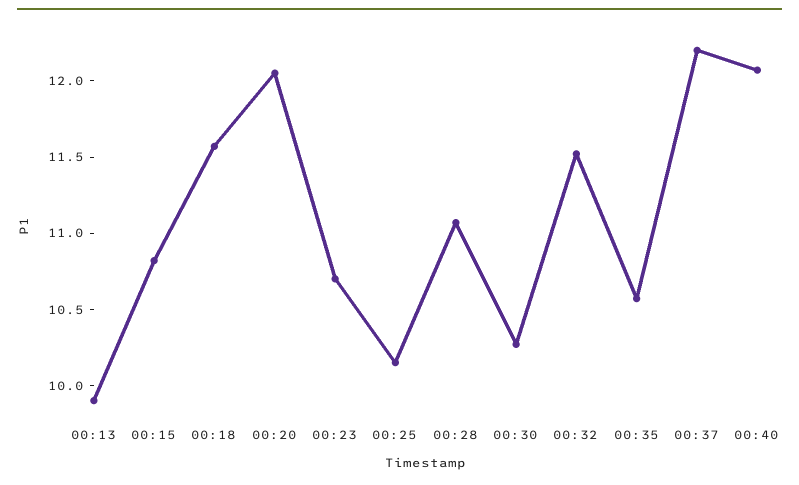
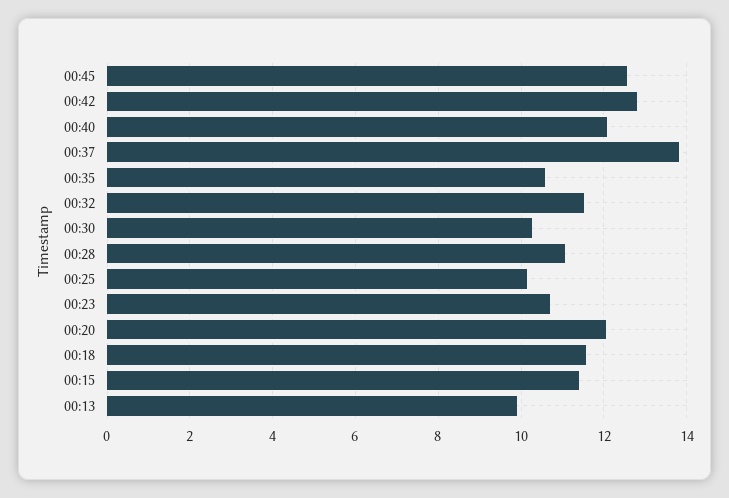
00:15: 10.8 -> 11.4
00:37: 12.2 -> 13.8
00:45: none -> 12.6
00:42: none -> 12.8

